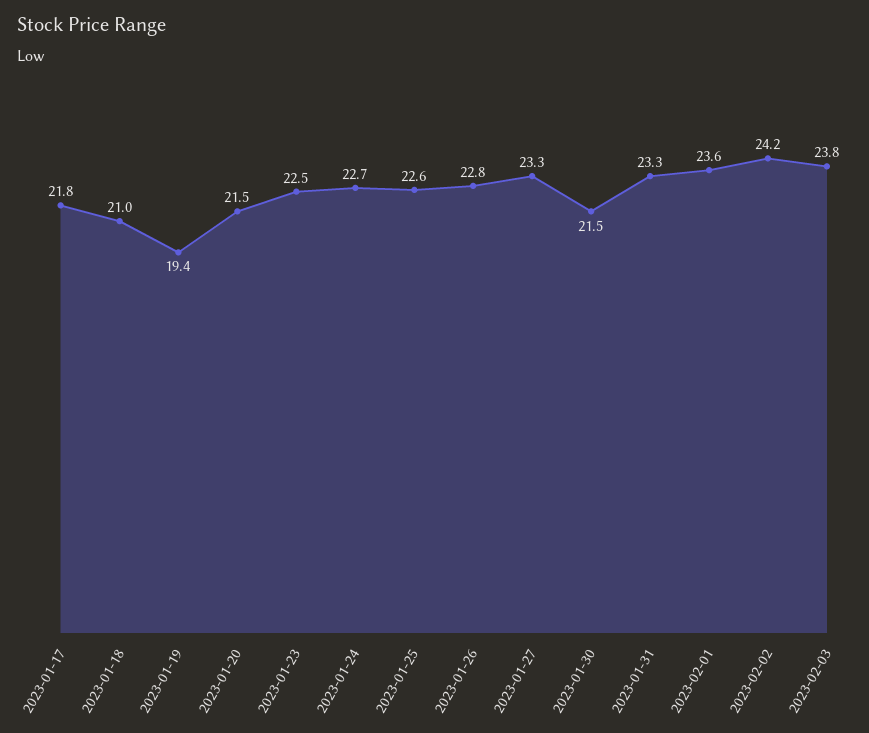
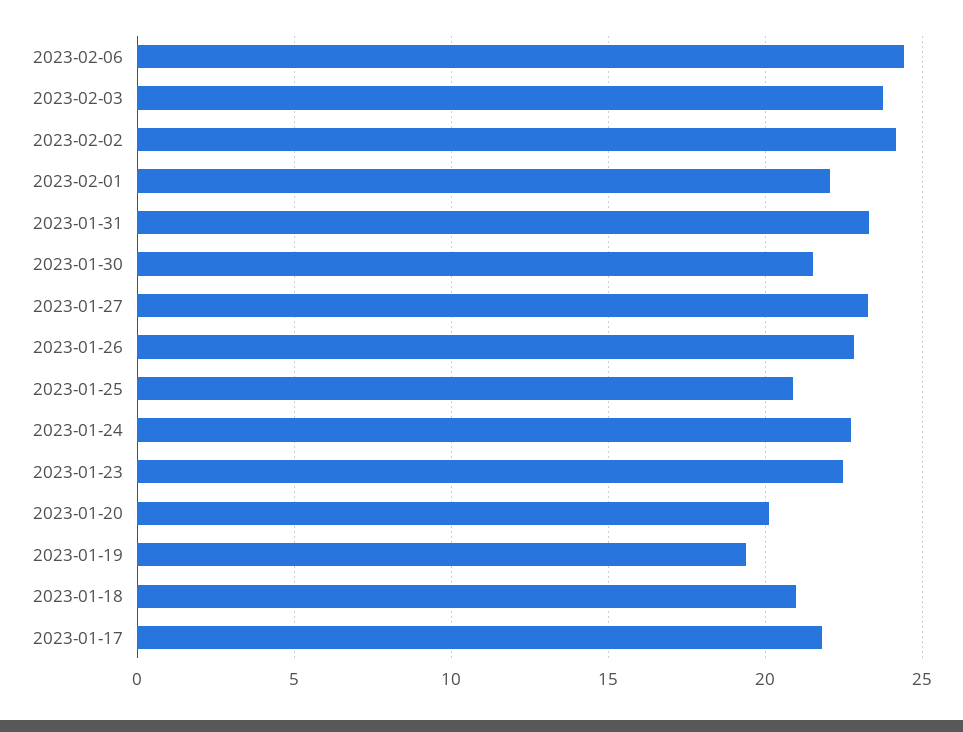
2023-01-20: 21.5 -> 20
2023-01-25: 22.6 -> 21
2023-02-01: 23.6 -> 22
2023-02-06: none -> 24.5

